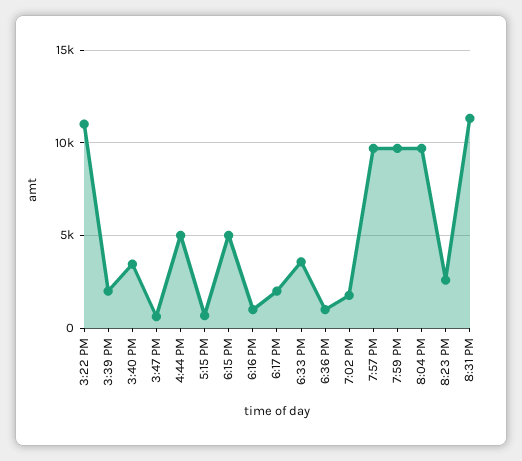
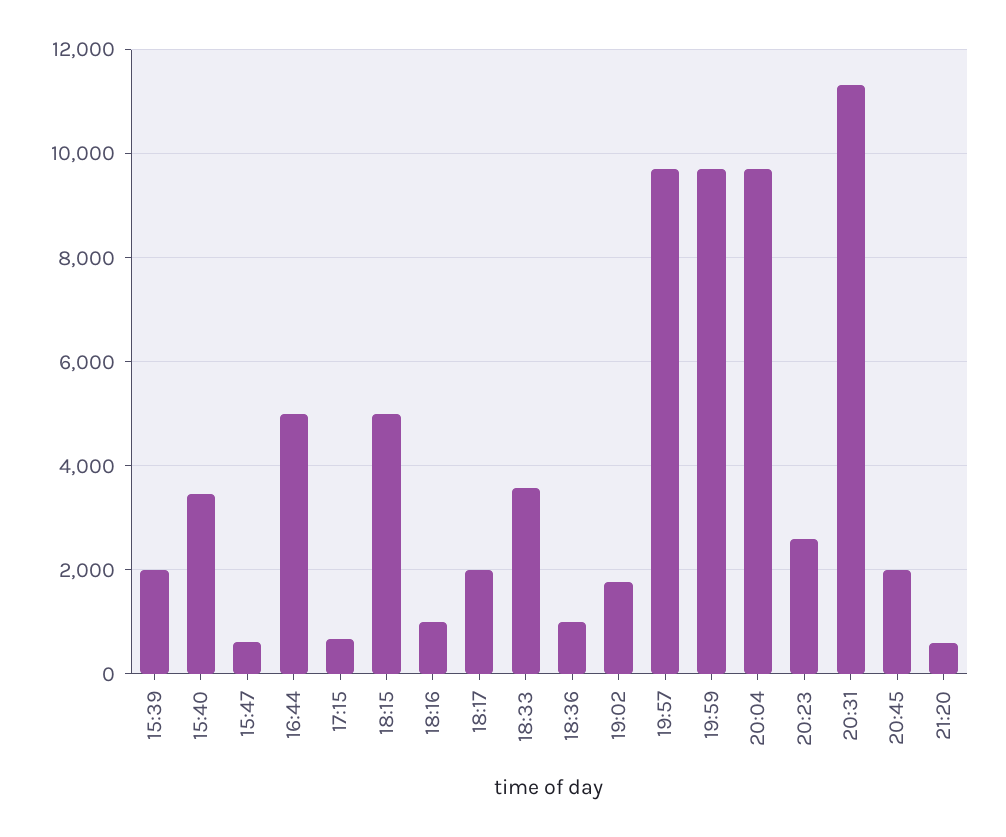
3:22 PM: 11000 -> none
20:45: none -> 2000
21:20: none -> 600

